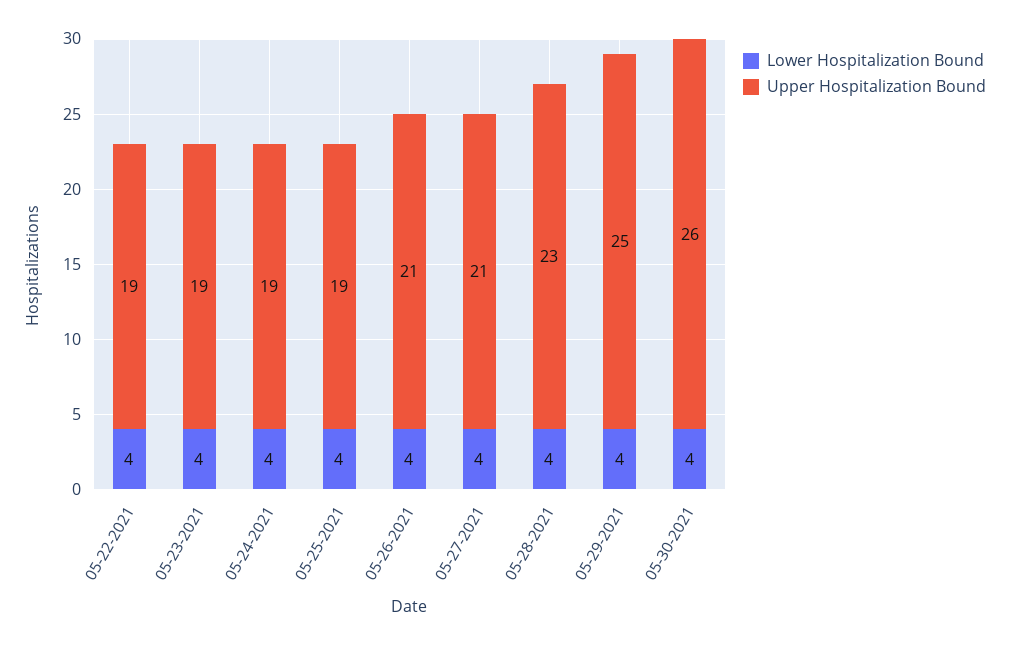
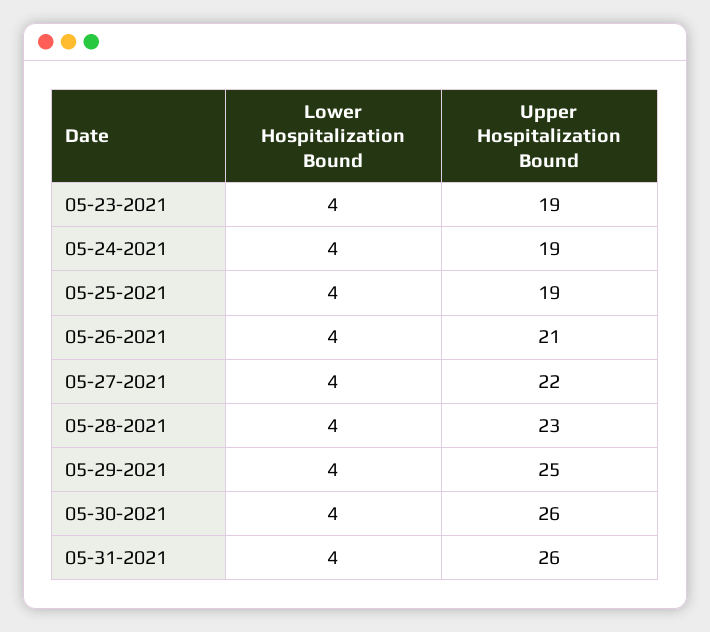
Lower Hospitalization Bound, 05-22-2021: 4 -> none
Upper Hospitalization Bound, 05-22-2021: 19 -> none
Upper Hospitalization Bound, 05-27-2021: 21 -> 22
Lower Hospitalization Bound, 05-31-2021: none -> 4
Upper Hospitalization Bound, 05-31-2021: none -> 26

